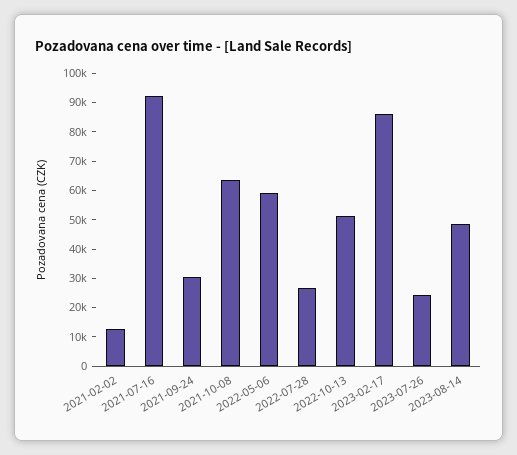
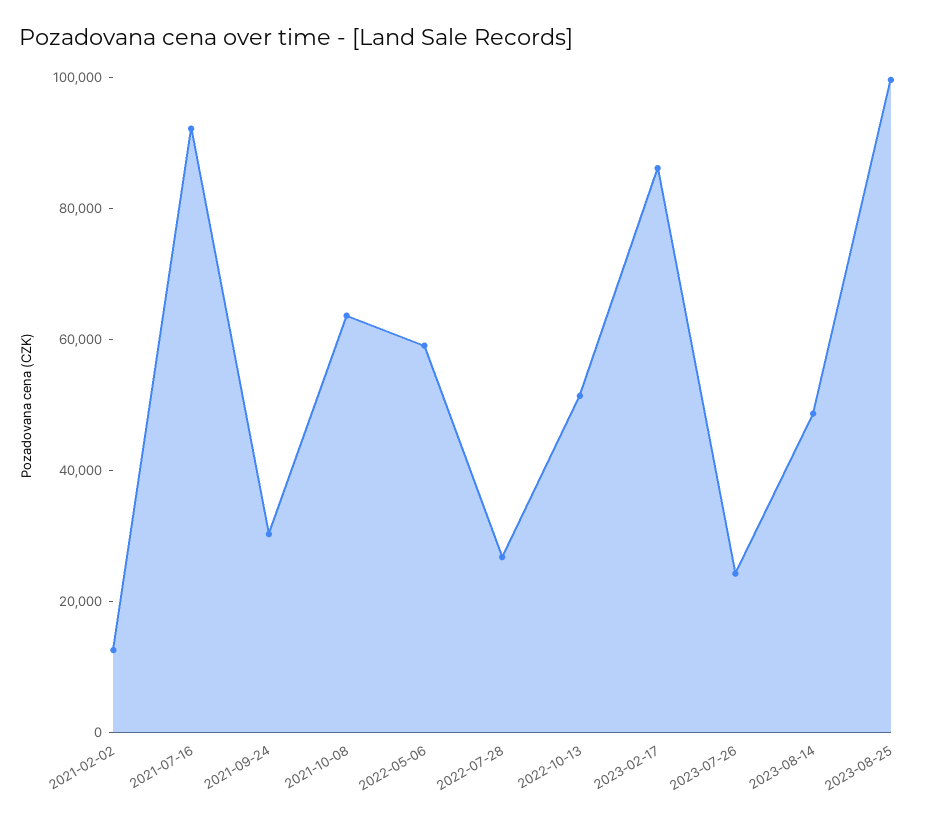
2023-08-25: none -> 100000

